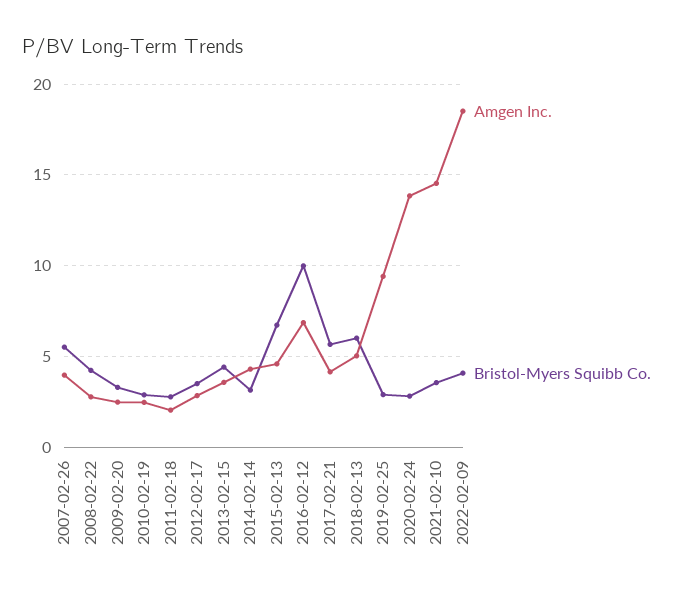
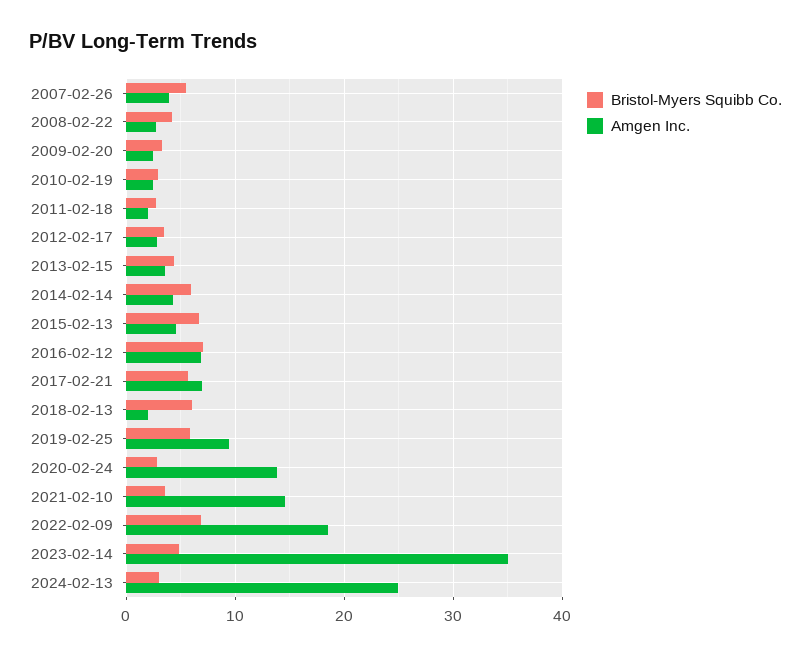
Bristol-Myers Squibb Co., 2014-02-14: 3 -> 6
Bristol-Myers Squibb Co., 2016-02-12: 10 -> 7
Amgen Inc., 2017-02-21: 4 -> 7
Amgen Inc., 2018-02-13: 5 -> 2
Bristol-Myers Squibb Co., 2019-02-25: 3 -> 6
Bristol-Myers Squibb Co., 2022-02-09: 4 -> 7
Bristol-Myers Squibb Co., 2023-02-14: none -> 5
Amgen Inc., 2023-02-14: none -> 35
Bristol-Myers Squibb Co., 2024-02-13: none -> 3
Amgen Inc., 2024-02-13: none -> 25

